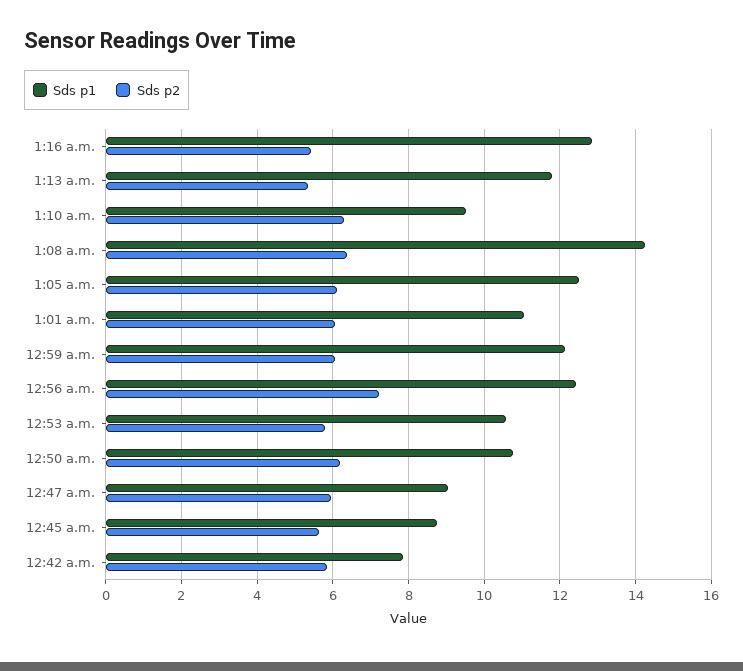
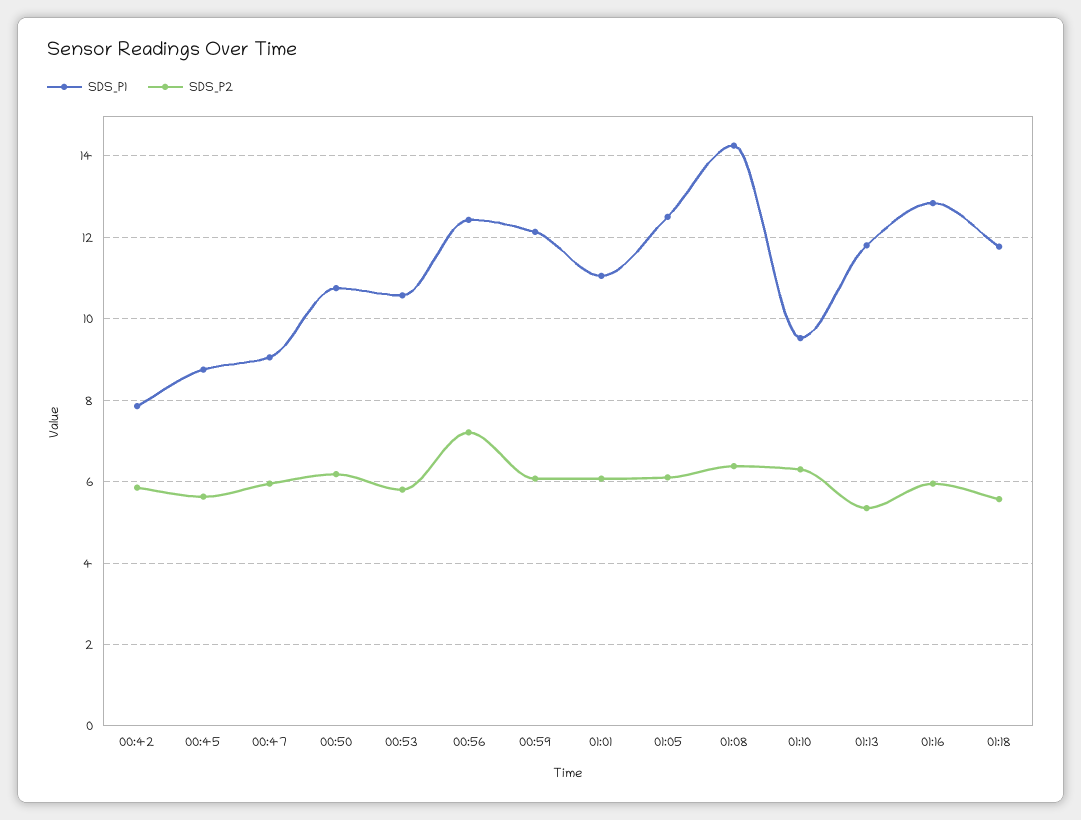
Sds p2, 1:16 a.m.: 5.4 -> 6
Sds p1, 01:18: none -> 11.8
Sds p2, 01:18: none -> 5.6

